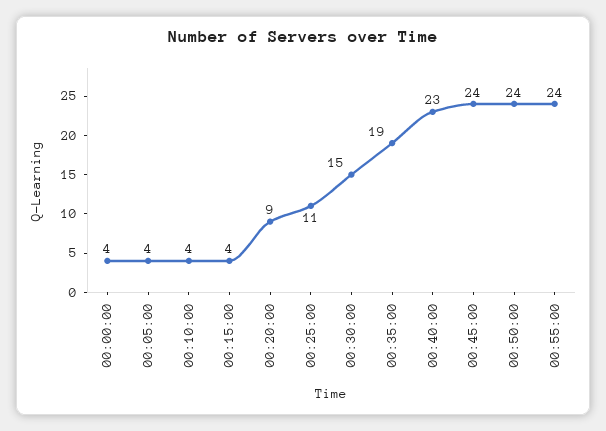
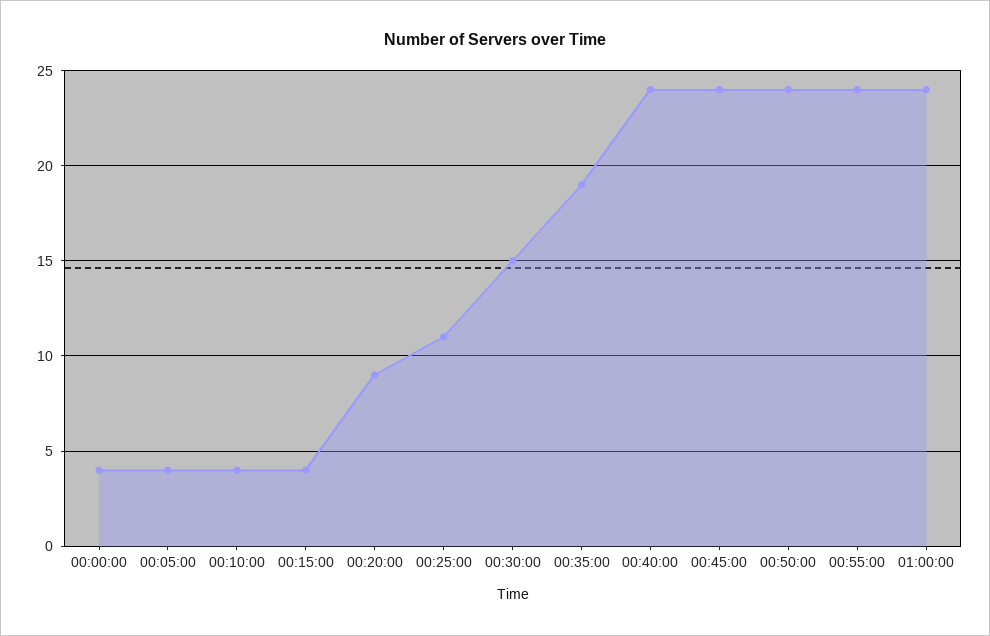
00:40:00: 23 -> 24
01:00:00: none -> 24

